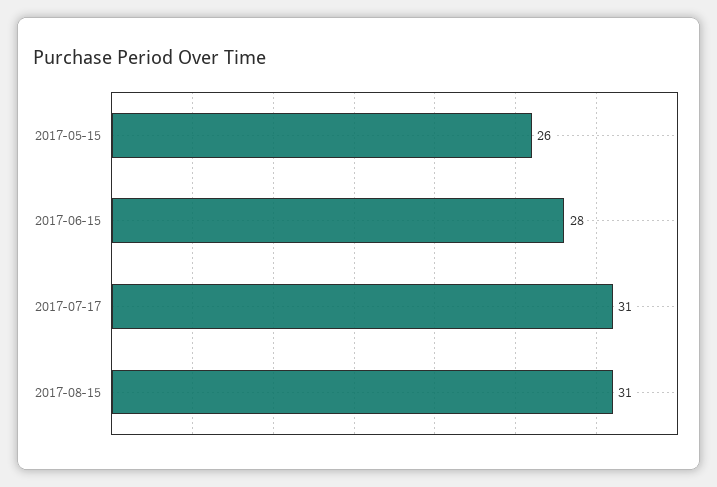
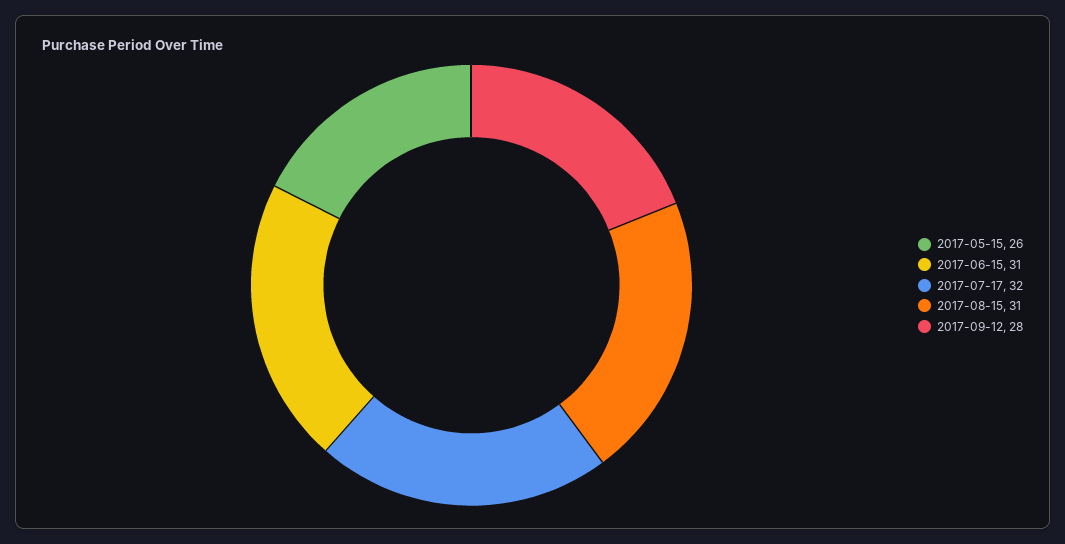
2017-06-15: 28 -> 31
2017-07-17: 31 -> 32
2017-09-12: none -> 28

